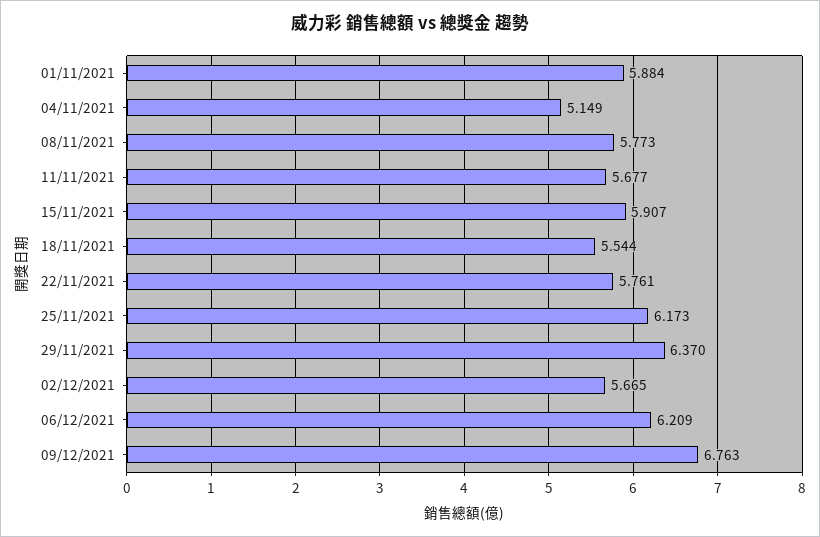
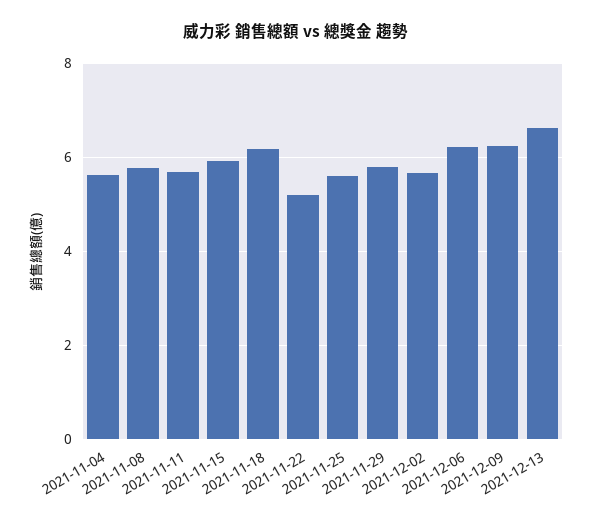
01/11/2021: 5.884 -> none
04/11/2021: 5.149 -> 5.6
18/11/2021: 5.544 -> 6.2
22/11/2021: 5.761 -> 5.2
25/11/2021: 6.173 -> 5.6
29/11/2021: 6.37 -> 5.8
09/12/2021: 6.763 -> 6.2
2021-12-13: none -> 6.6

